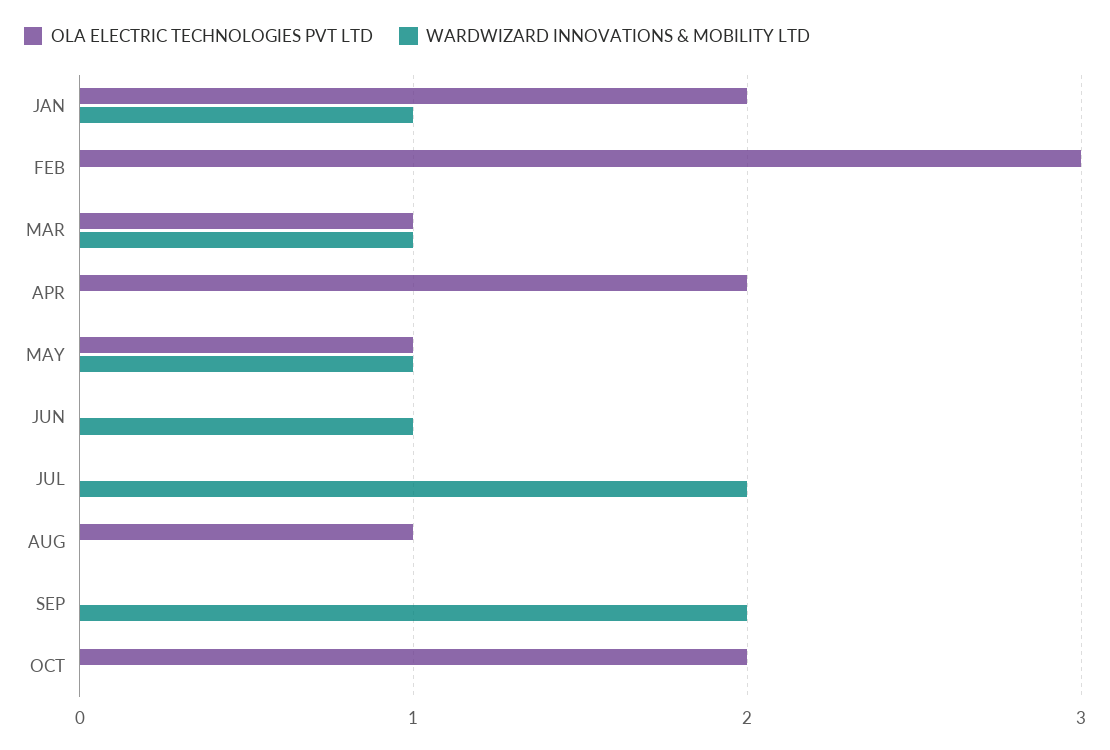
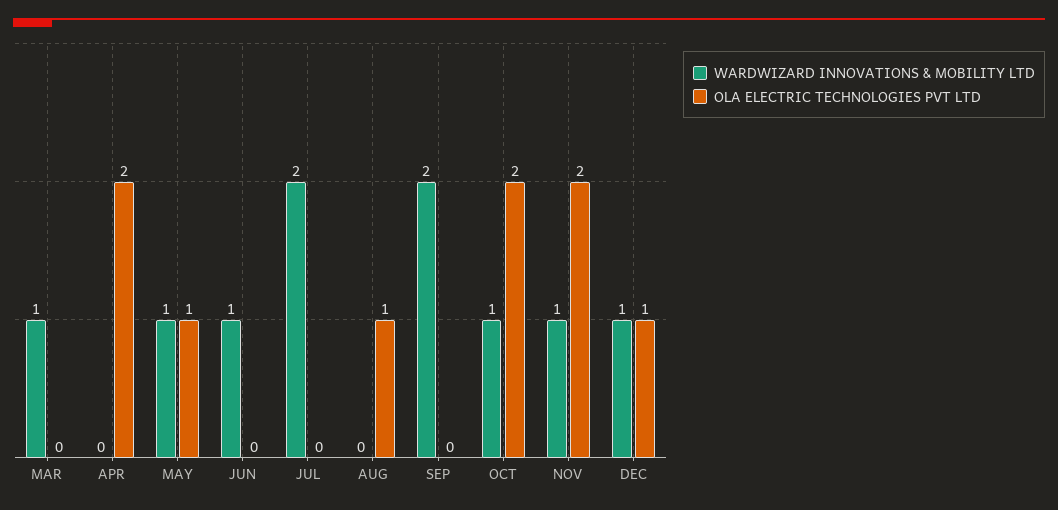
OLA ELECTRIC TECHNOLOGIES PVT LTD, JAN: 2 -> none
WARDWIZARD INNOVATIONS & MOBILITY LTD, JAN: 1 -> none
OLA ELECTRIC TECHNOLOGIES PVT LTD, FEB: 3 -> none
WARDWIZARD INNOVATIONS & MOBILITY LTD, FEB: 0 -> none
OLA ELECTRIC TECHNOLOGIES PVT LTD, MAR: 1 -> 0
WARDWIZARD INNOVATIONS & MOBILITY LTD, OCT: 0 -> 1
WARDWIZARD INNOVATIONS & MOBILITY LTD, NOV: none -> 1
OLA ELECTRIC TECHNOLOGIES PVT LTD, NOV: none -> 2
WARDWIZARD INNOVATIONS & MOBILITY LTD, DEC: none -> 1
OLA ELECTRIC TECHNOLOGIES PVT LTD, DEC: none -> 1

